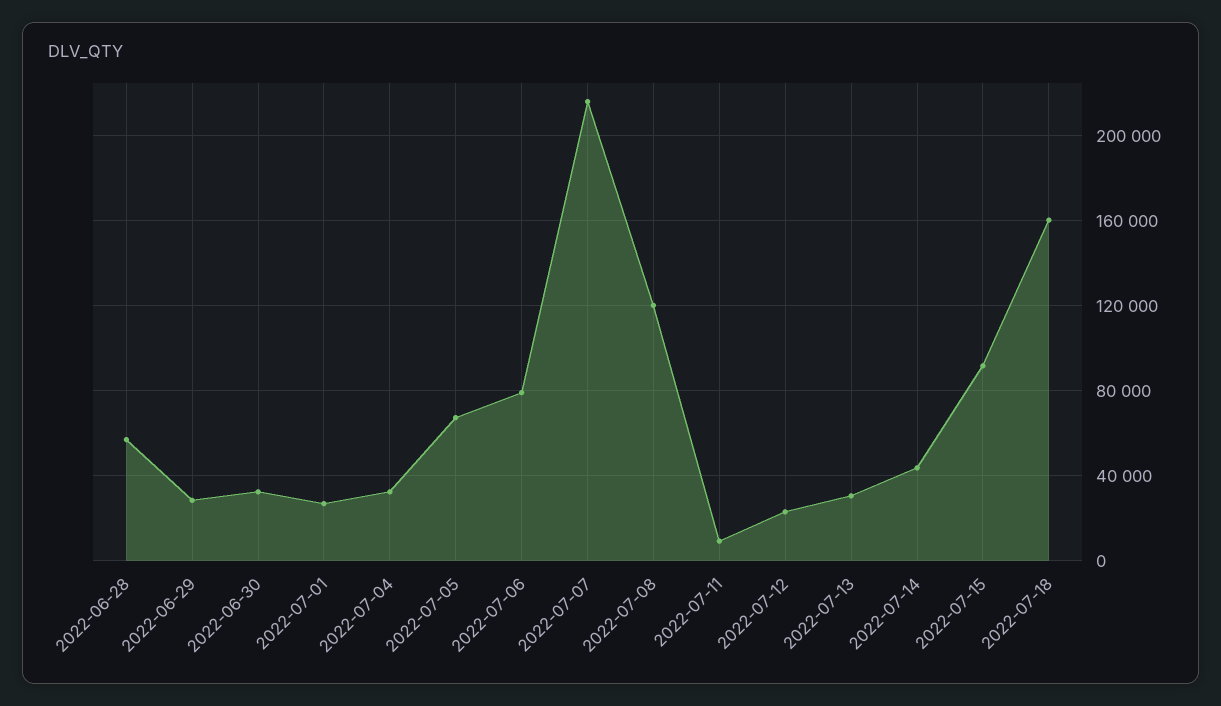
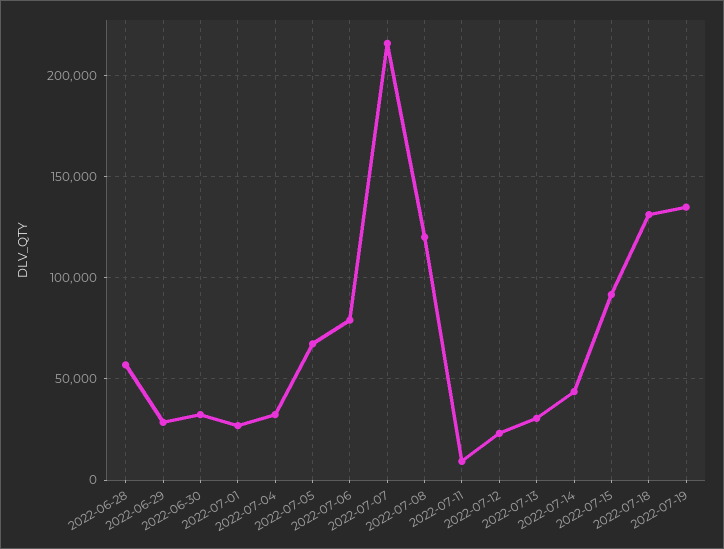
2022-07-18: 160000 -> 130000
2022-07-19: none -> 135000

